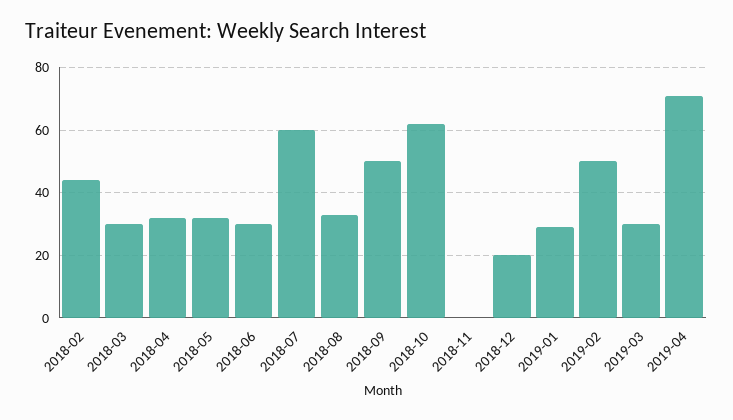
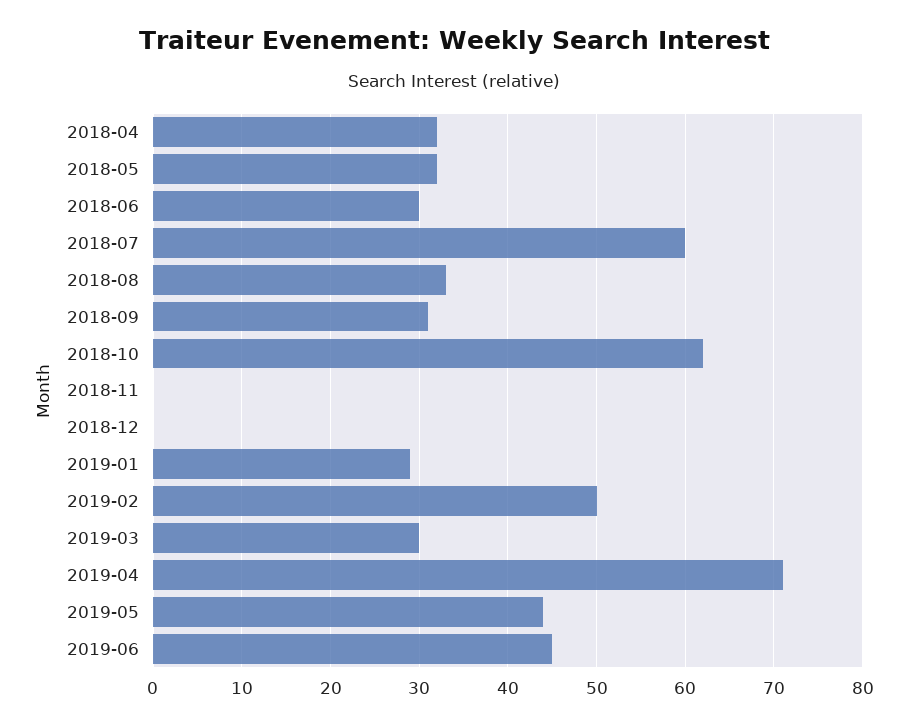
2018-02: 45 -> none
2018-03: 30 -> none
2018-09: 50 -> 31
2018-12: 20 -> 0
2019-05: none -> 44
2019-06: none -> 45

